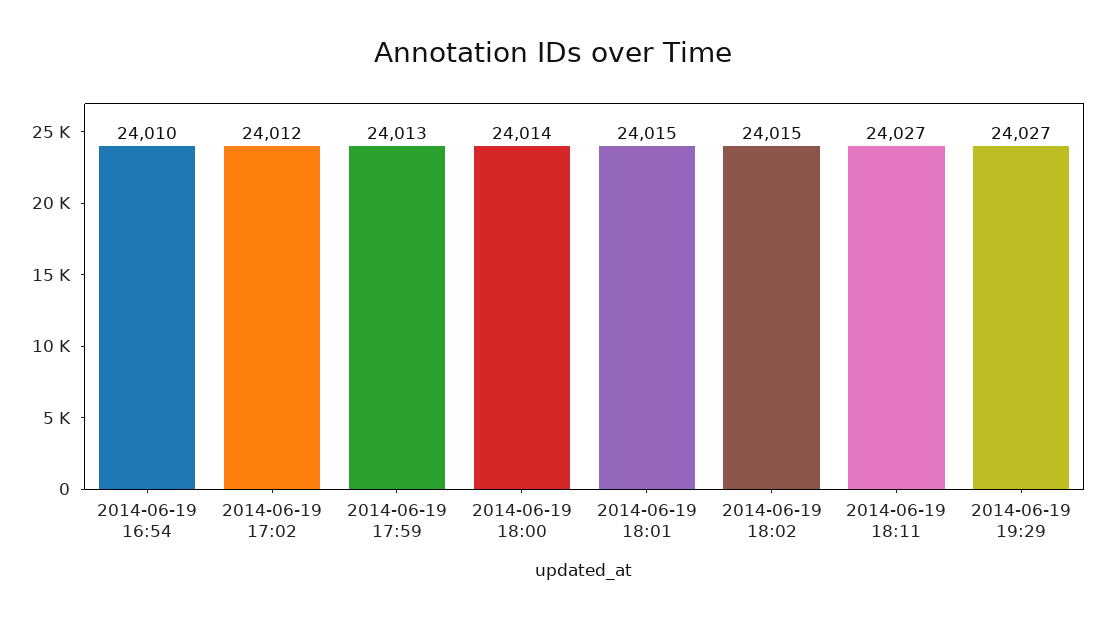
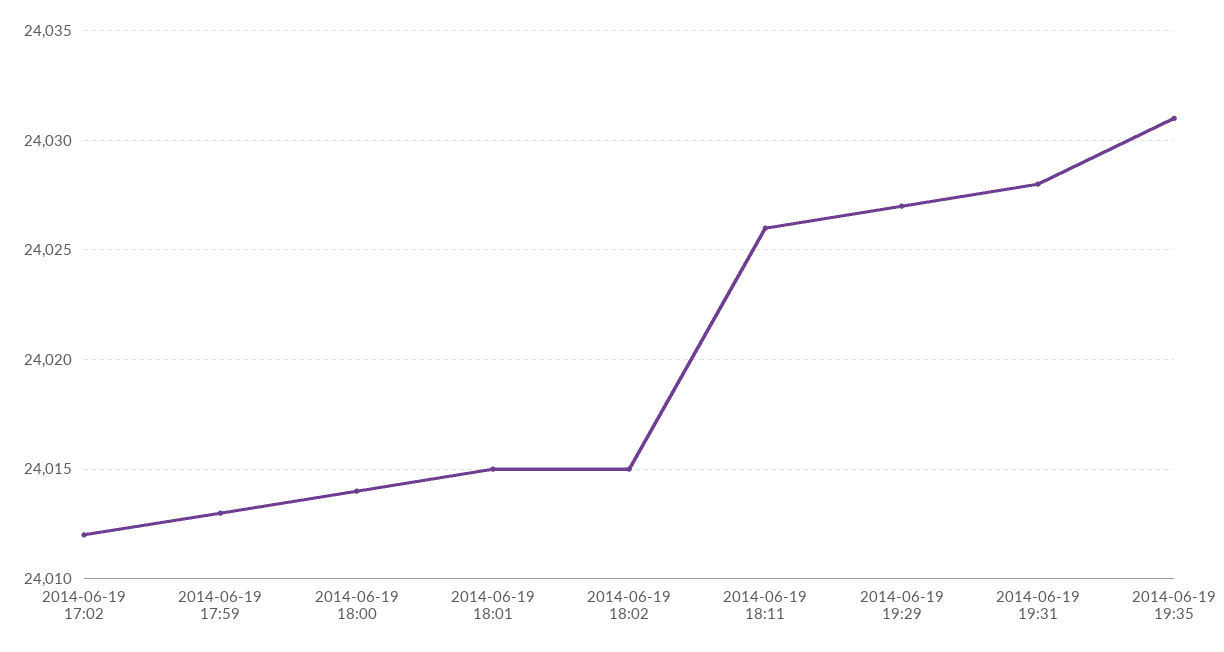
2014-06-19 16:54: 24010 -> none
2014-06-19 18:11: 24027 -> 24026
2014-06-19 19:31: none -> 24028
2014-06-19 19:35: none -> 24031

